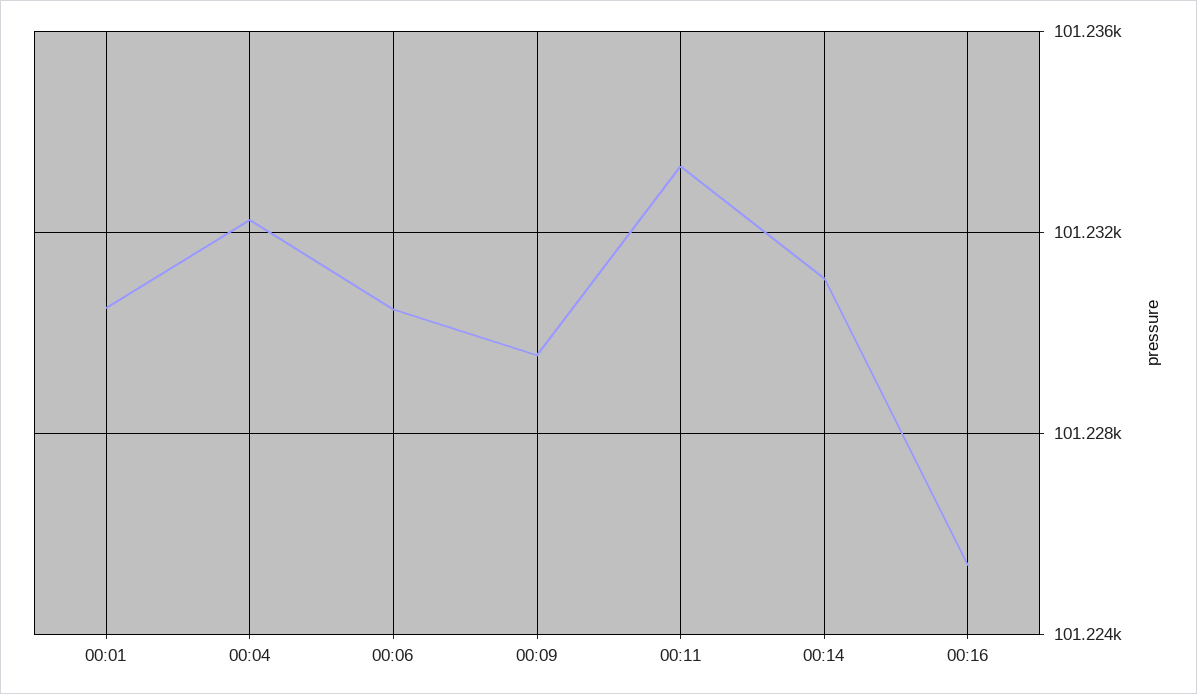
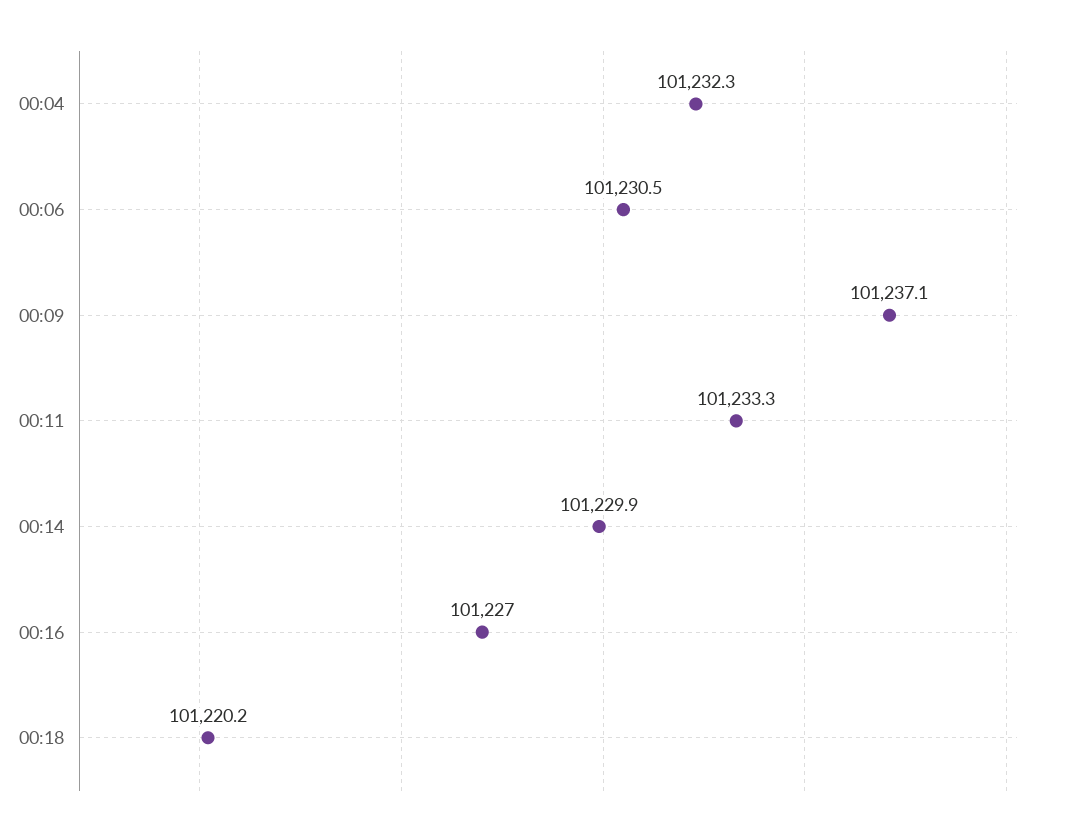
00:01: 101230.5 -> none
00:09: 101229.5 -> 101237.1
00:14: 101231 -> 101229.9
00:16: 101225.5 -> 101227
00:18: none -> 101220.2

